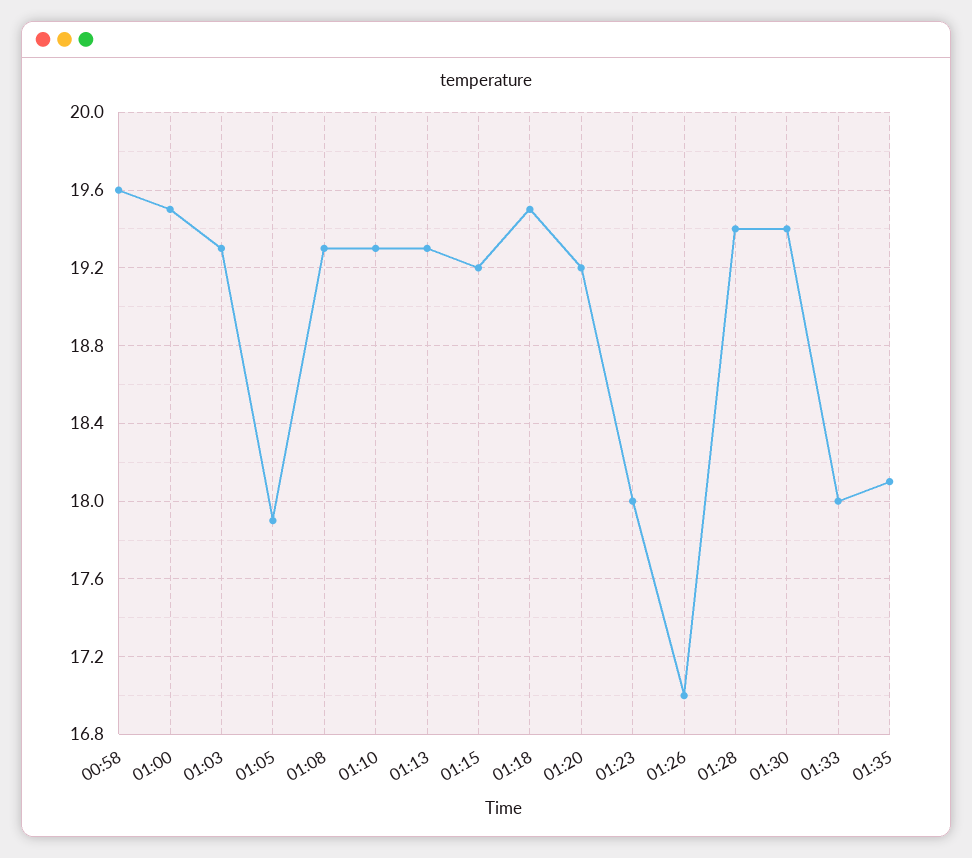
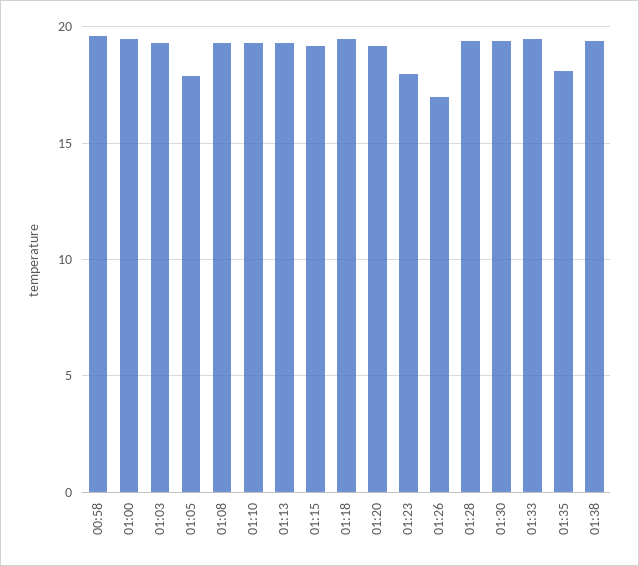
01:33: 18 -> 19.5
01:38: none -> 19.5

